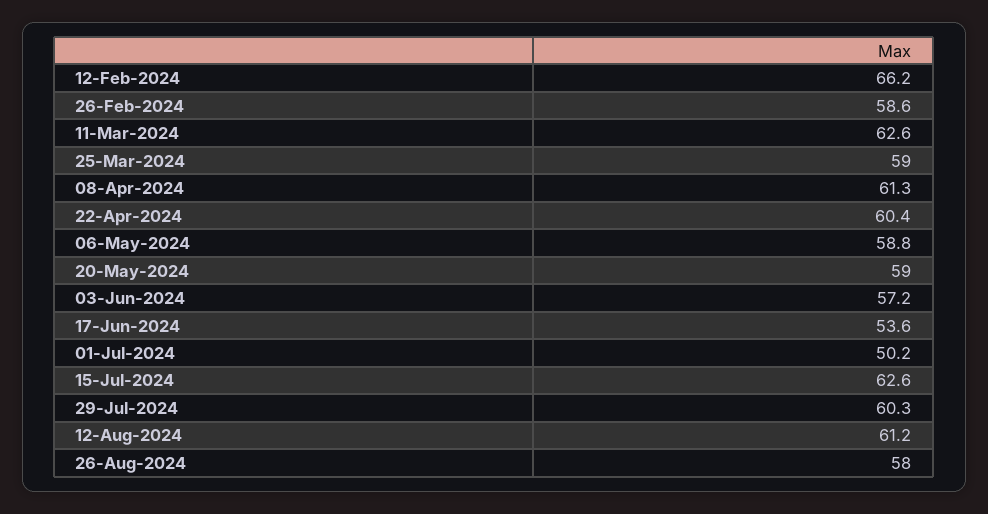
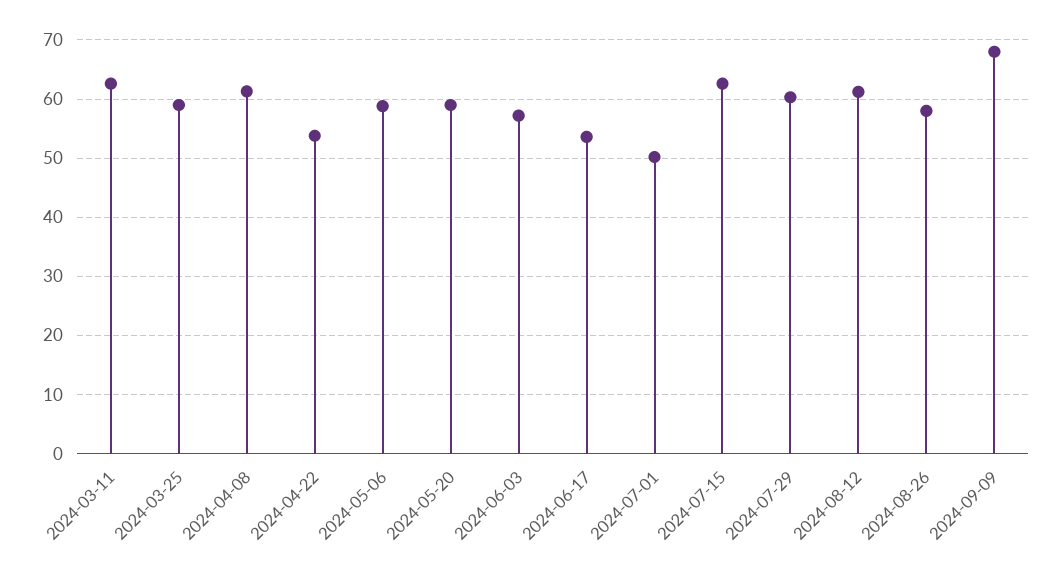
12-Feb-2024: 66.2 -> none
26-Feb-2024: 58.6 -> none
22-Apr-2024: 60.4 -> 54
2024-09-09: none -> 68

